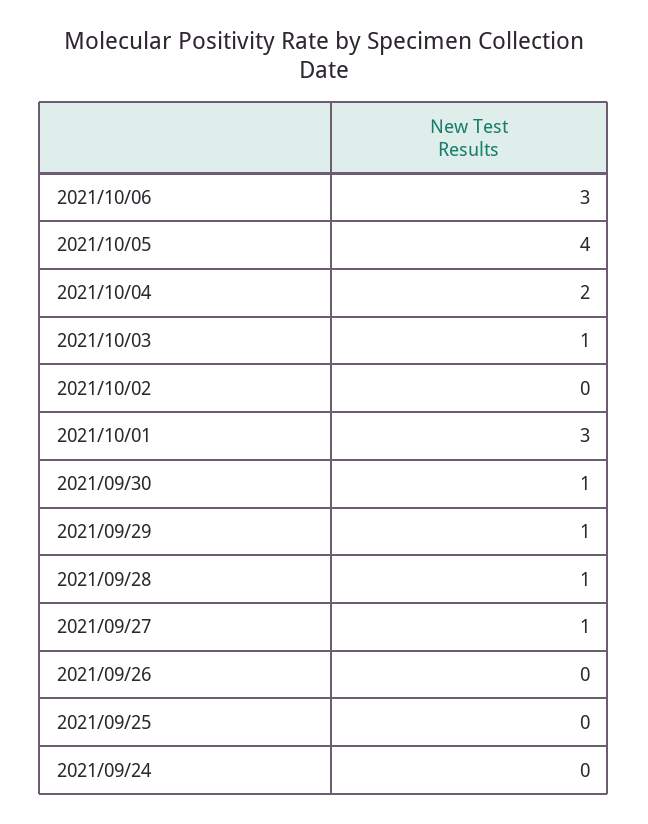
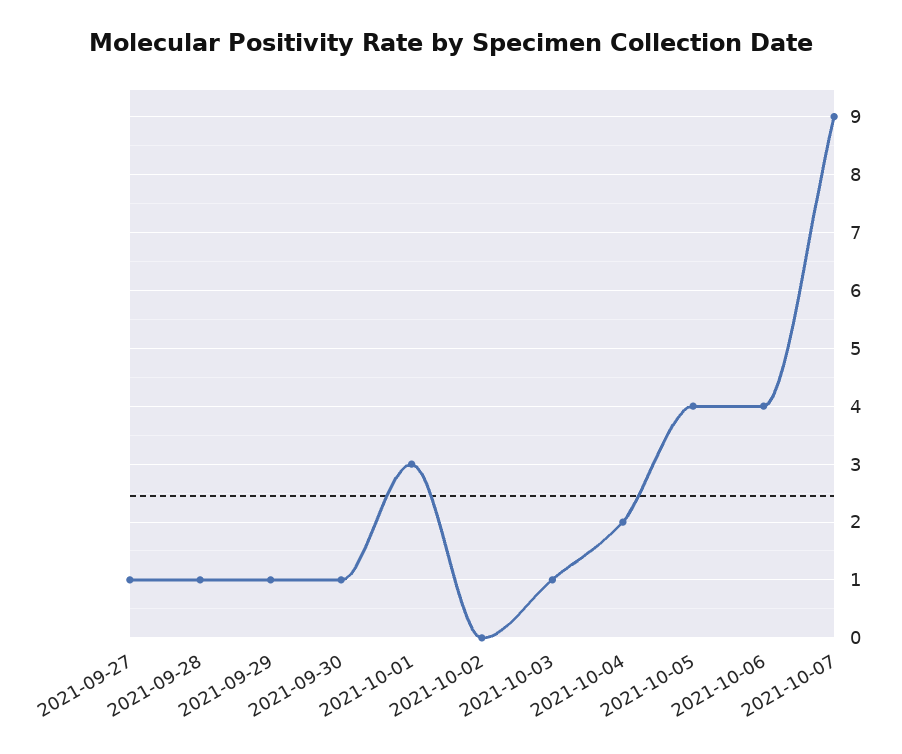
2021/10/06: 3 -> 4
2021/09/26: 0 -> none
2021/09/25: 0 -> none
2021/09/24: 0 -> none
2021-10-07: none -> 9

